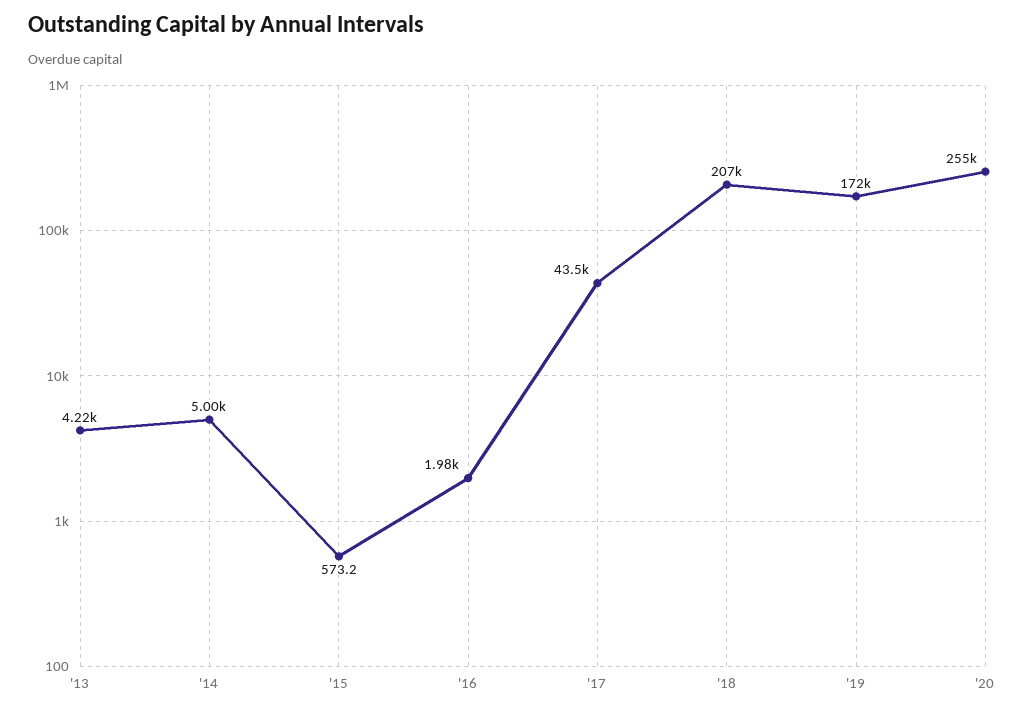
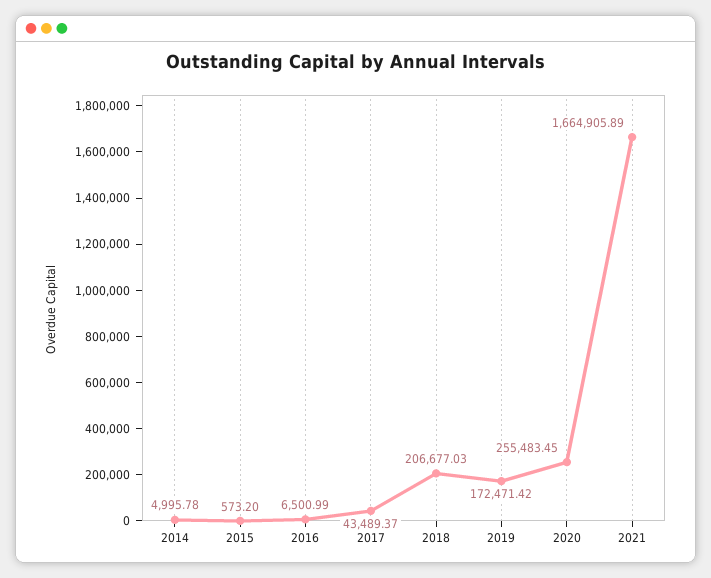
'13: 4220 -> none
'16: 1980 -> 6500.99
2021: none -> 1664905.89

